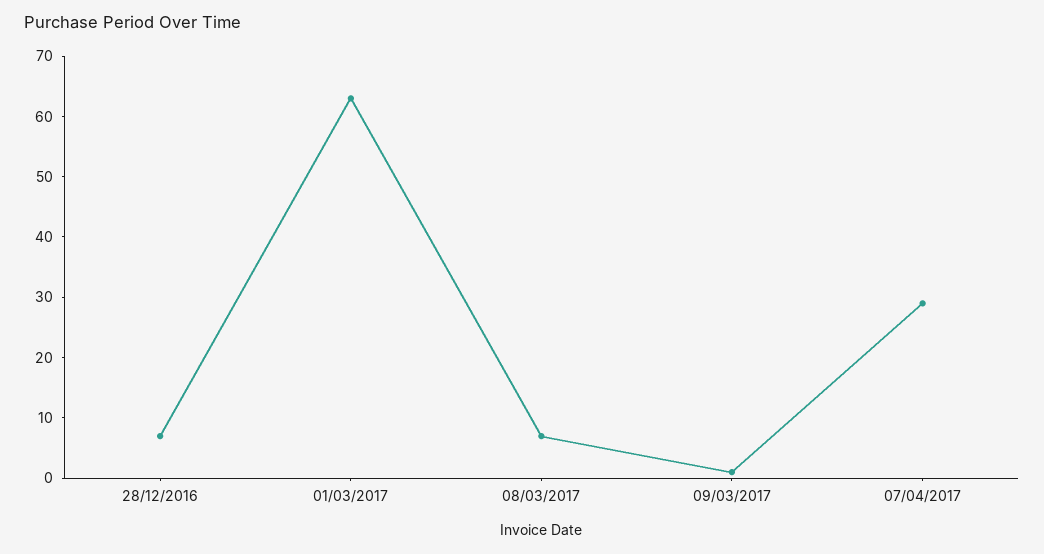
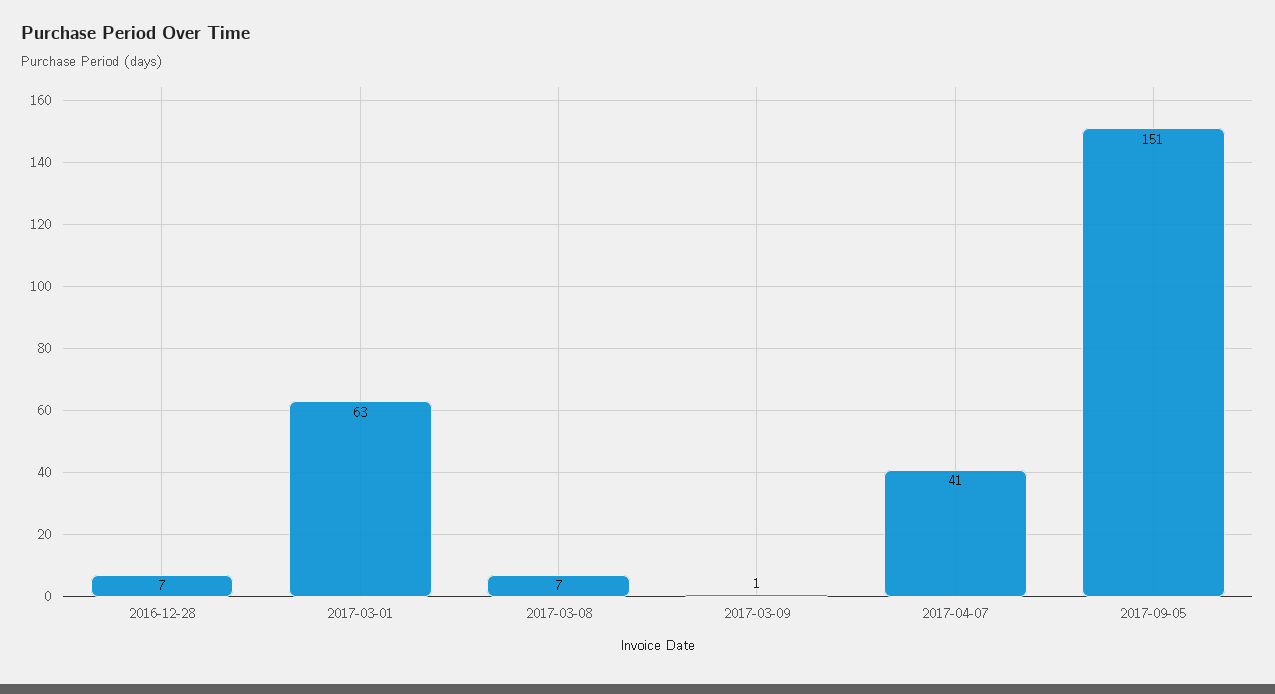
07/04/2017: 30 -> 41
2017-09-05: none -> 151

